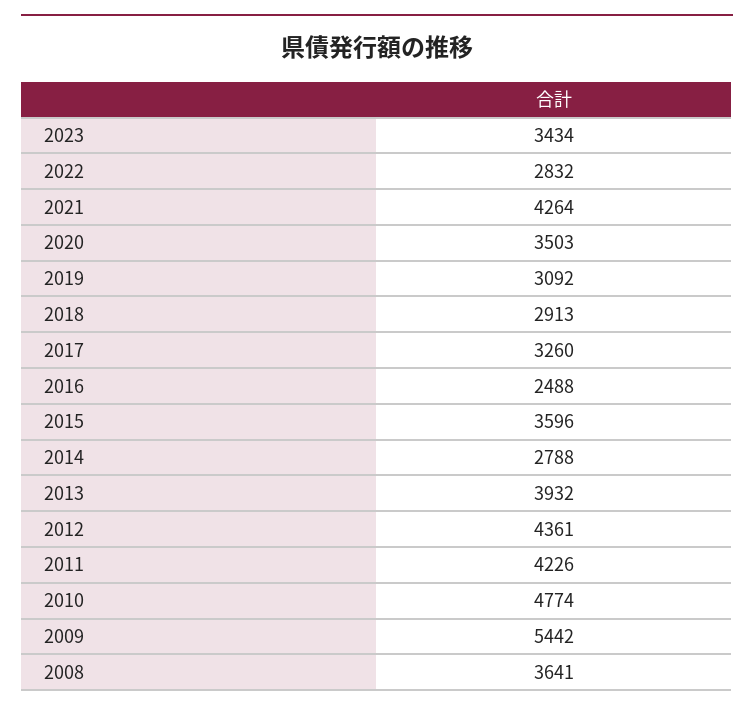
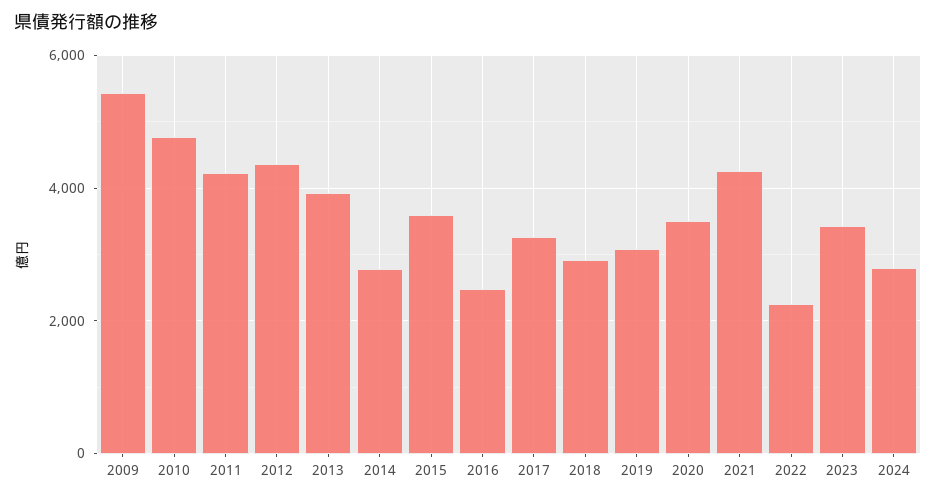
2022: 2832 -> 2200
2008: 3641 -> none
2024: none -> 2800

